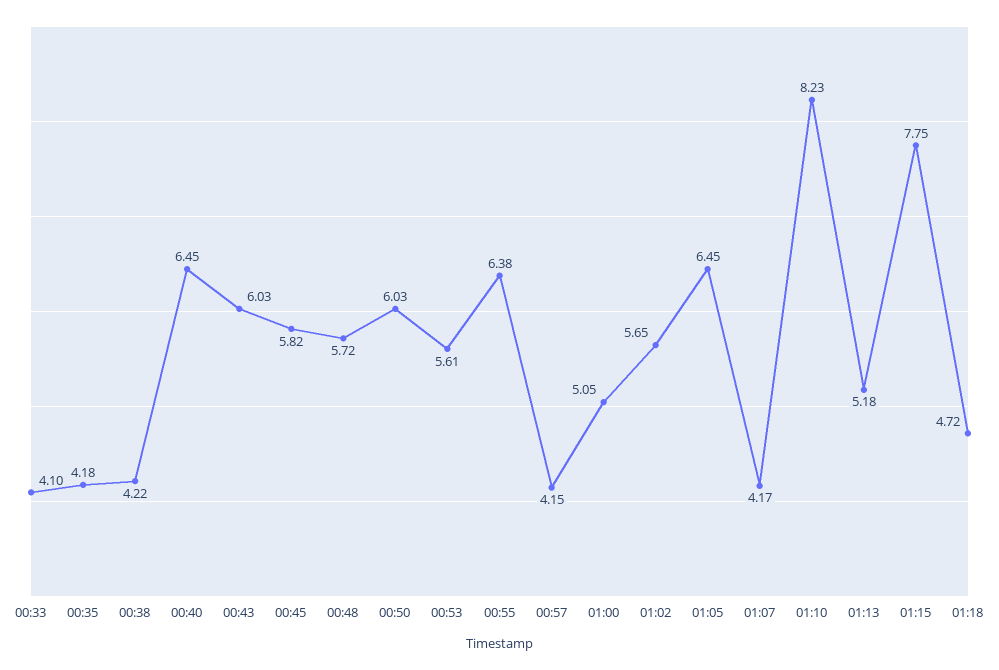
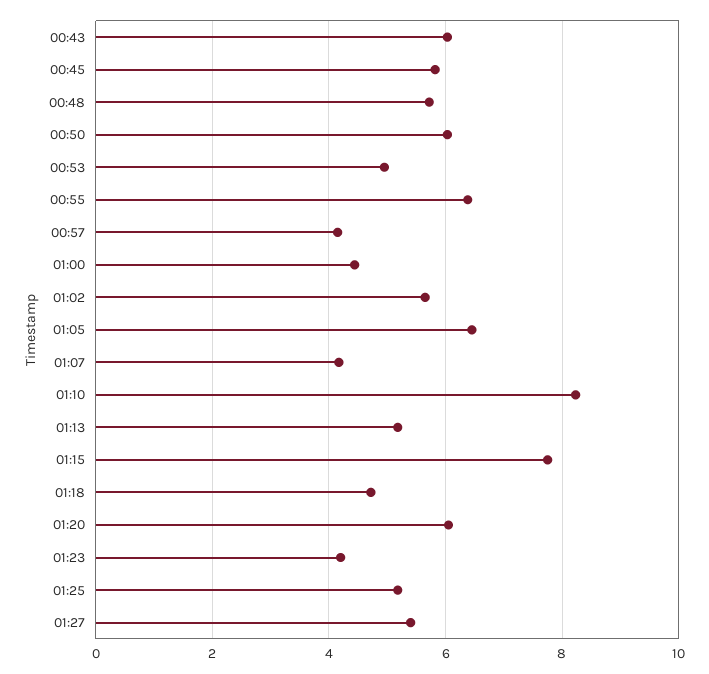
00:33: 4.1 -> none
00:35: 4.18 -> none
00:38: 4.22 -> none
00:40: 6.45 -> none
00:53: 5.61 -> 5
01:00: 5.05 -> 4.4
01:20: none -> 6
01:23: none -> 4.2
01:25: none -> 5.2
01:27: none -> 5.4

